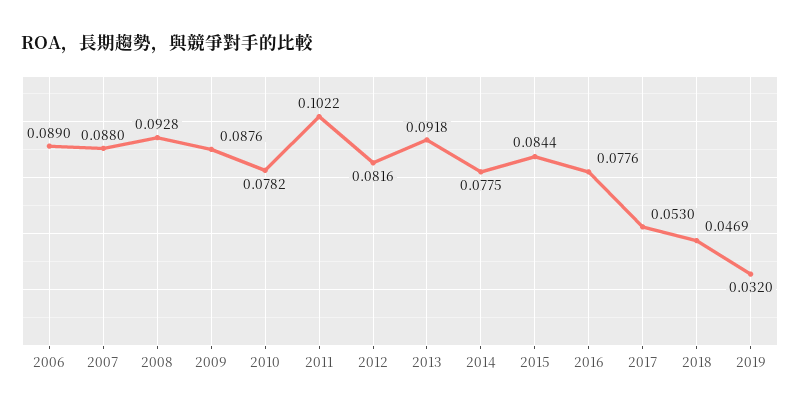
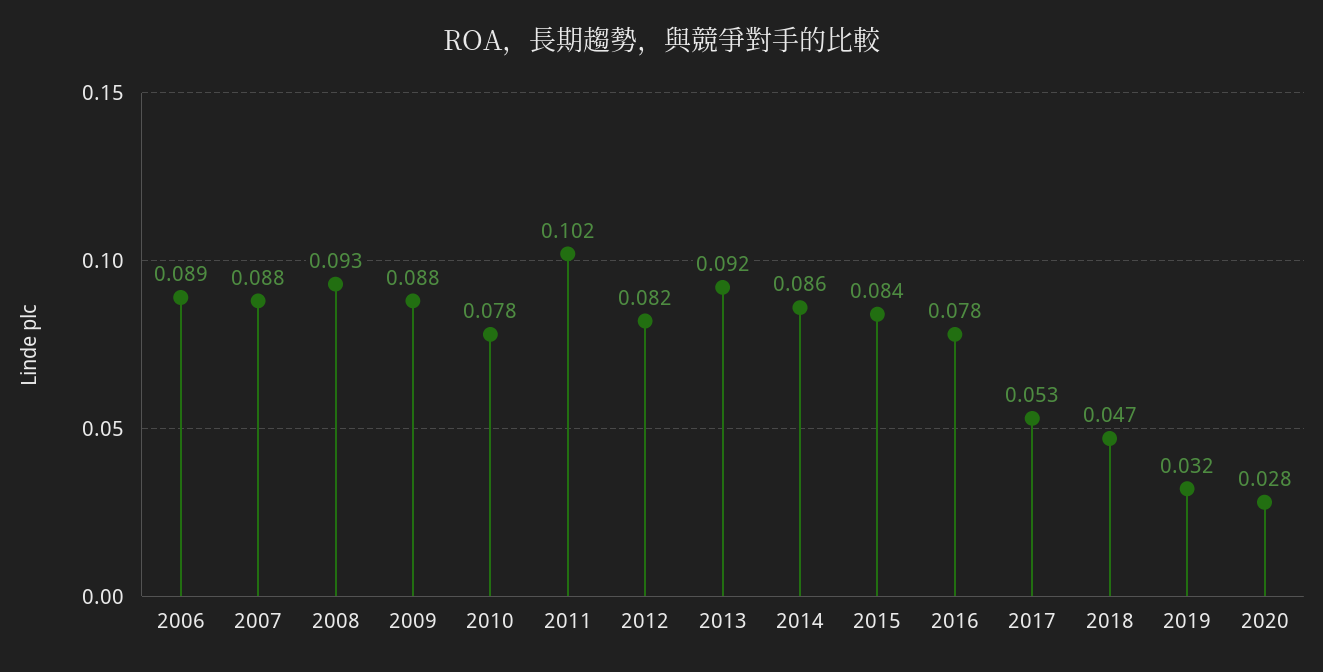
2014: 0.0775 -> 0.086
2020: none -> 0.028

